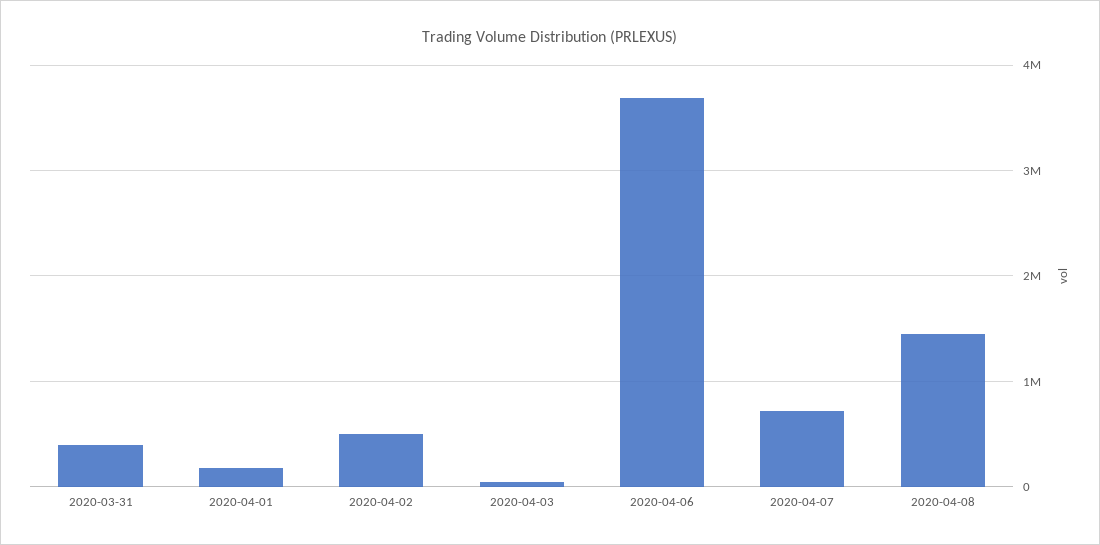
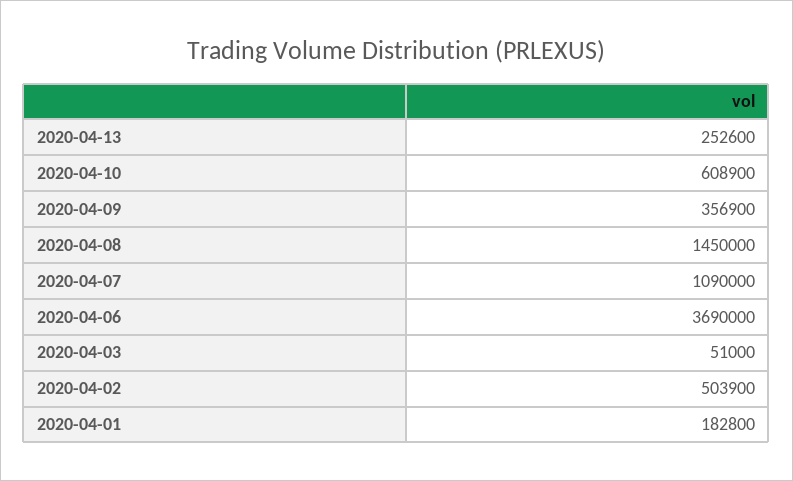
2020-03-31: 400000 -> none
2020-04-07: 700000 -> 1090000
2020-04-13: none -> 252600
2020-04-10: none -> 608900
2020-04-09: none -> 356900

